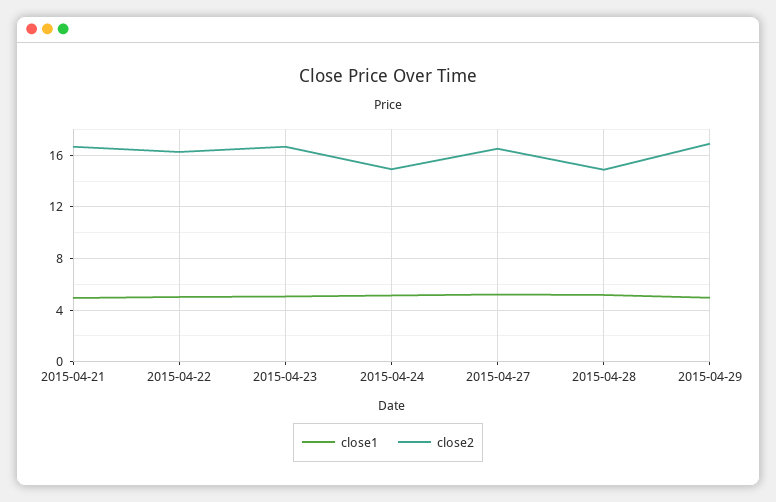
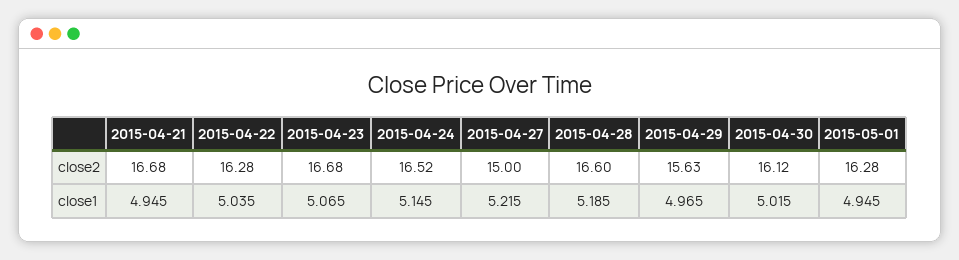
close2, 2015-04-24: 15 -> 16.52
close2, 2015-04-27: 16.5 -> 15
close2, 2015-04-28: 15 -> 16.6
close2, 2015-04-29: 17 -> 15.63
close2, 2015-04-30: none -> 16.12
close2, 2015-05-01: none -> 16.28
close1, 2015-04-30: none -> 5.015
close1, 2015-05-01: none -> 4.945

